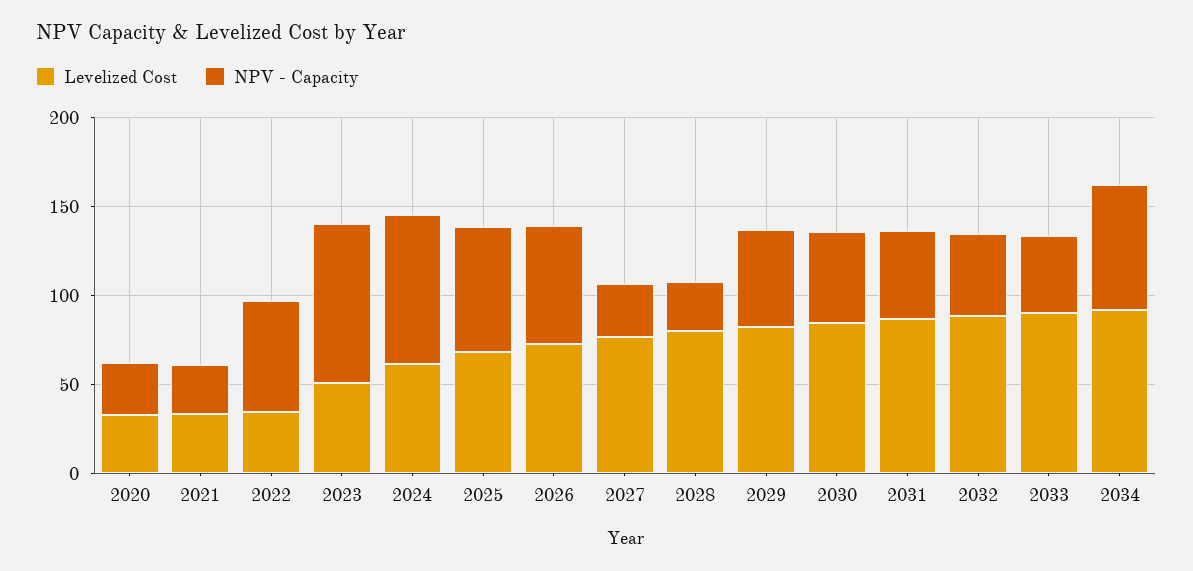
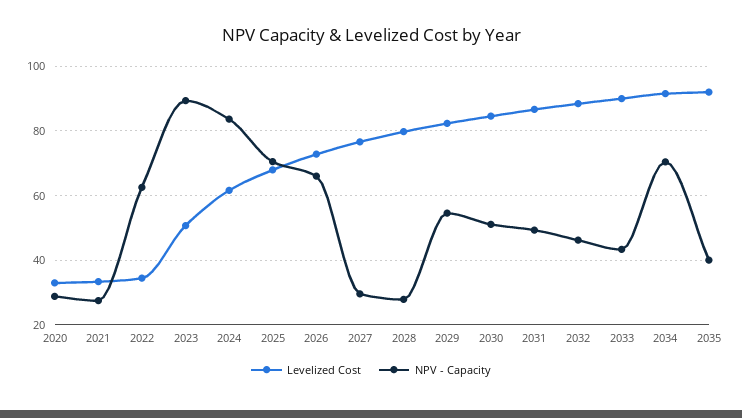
Levelized Cost, 2035: none -> 92
NPV - Capacity, 2035: none -> 40

